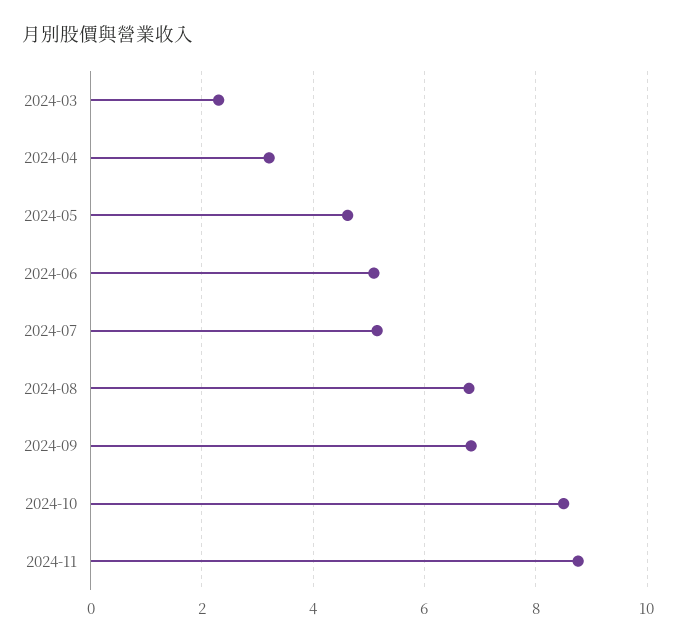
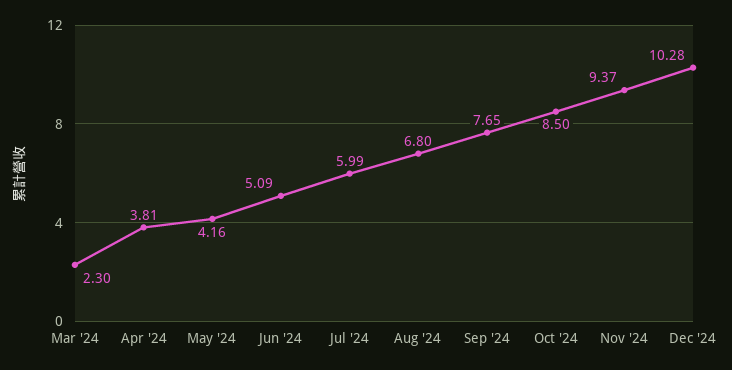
2024-04: 3.2 -> 3.81
2024-05: 4.6 -> 4.16
2024-07: 5.2 -> 5.99
2024-09: 6.8 -> 7.65
2024-11: 8.8 -> 9.37
Dec '24: none -> 10.28

